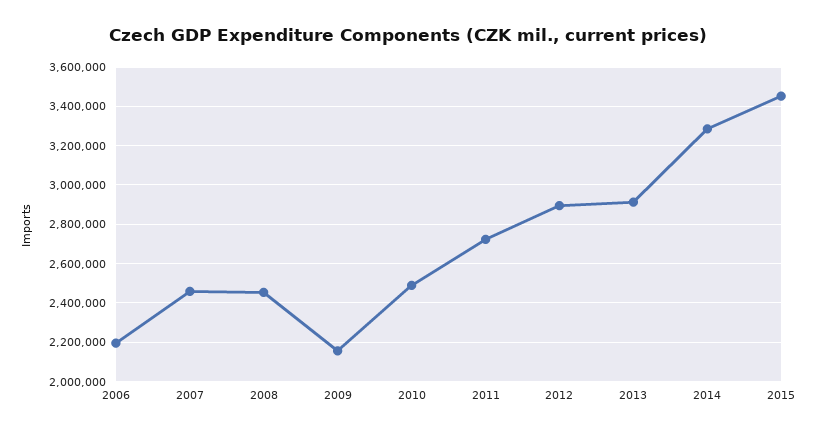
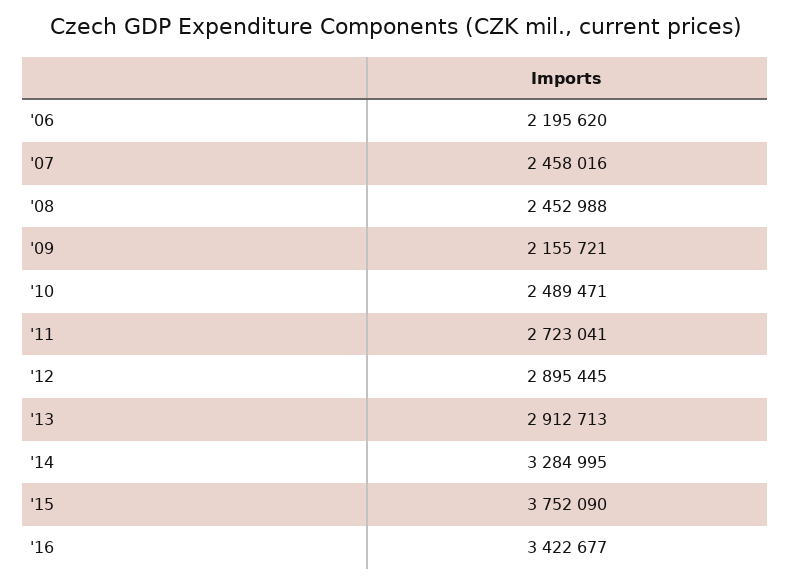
2015: 3450000 -> 3752090
'16: none -> 3422677

